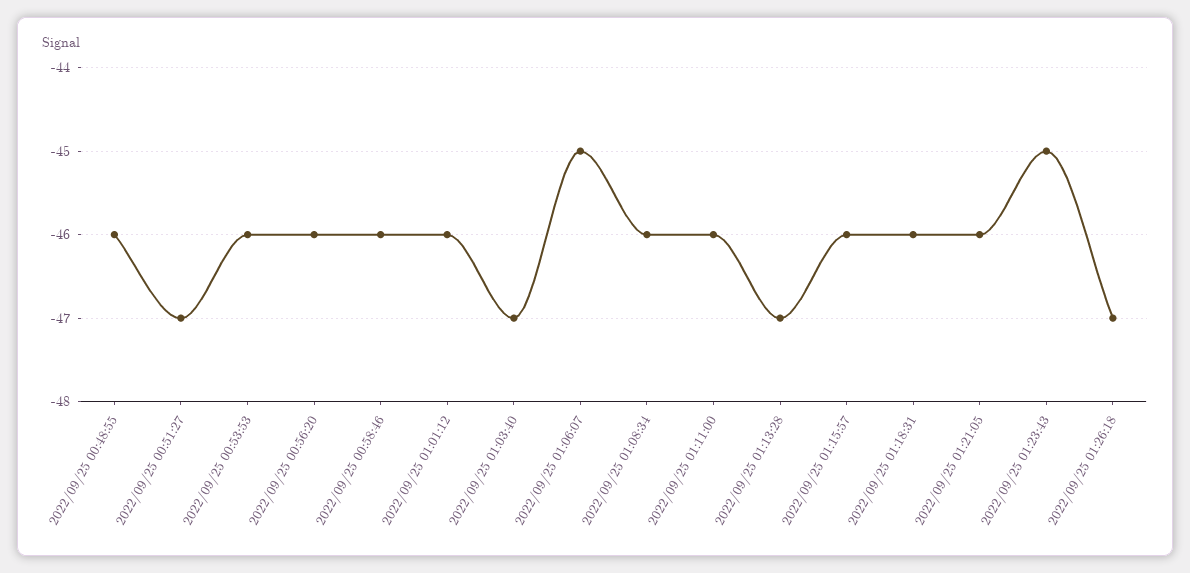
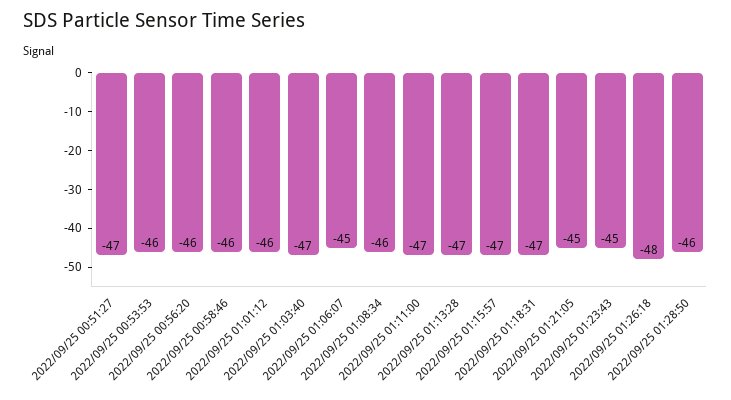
2022/09/25 00:48:55: -46 -> none
2022/09/25 01:11:00: -46 -> -47
2022/09/25 01:15:57: -46 -> -47
2022/09/25 01:18:31: -46 -> -47
2022/09/25 01:21:05: -46 -> -45
2022/09/25 01:26:18: -47 -> -48
2022/09/25 01:28:50: none -> -46

